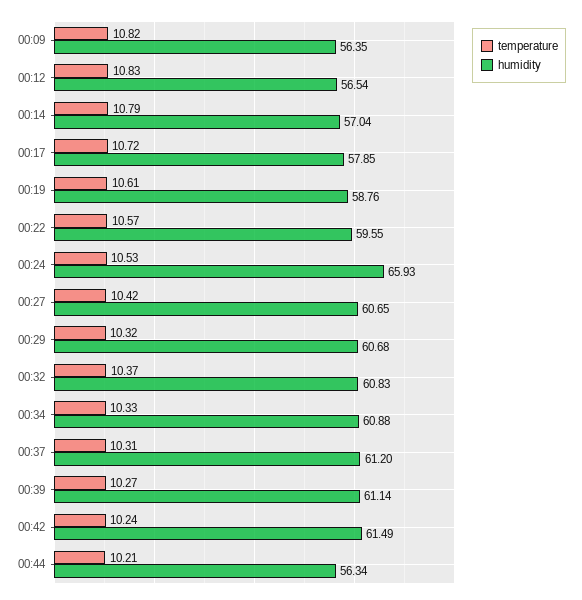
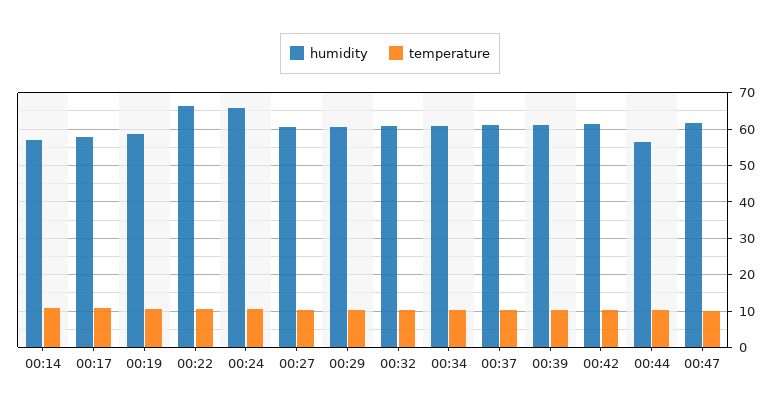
temperature, 00:09: 10.82 -> none
humidity, 00:09: 56.35 -> none
temperature, 00:12: 10.83 -> none
humidity, 00:12: 56.54 -> none
humidity, 00:22: 59.55 -> 66
humidity, 00:47: none -> 62
temperature, 00:47: none -> 10

